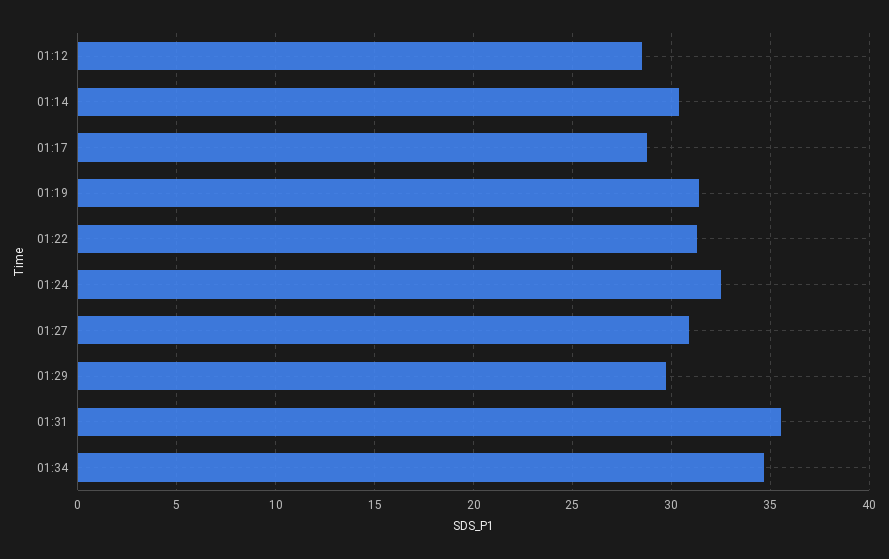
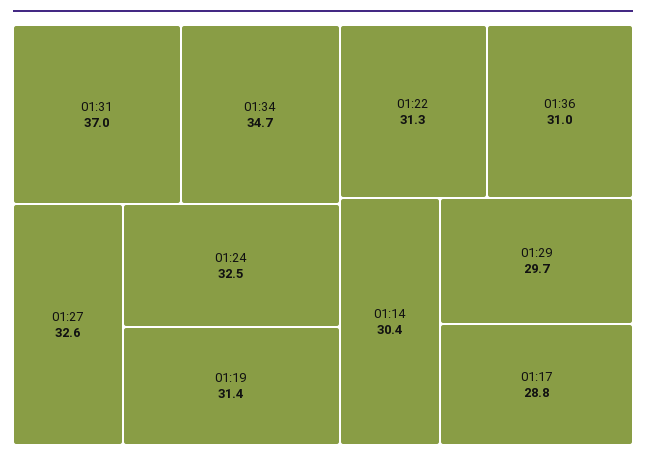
01:12: 28.5 -> none
01:27: 31 -> 32.6
01:31: 35.5 -> 37
01:36: none -> 31

